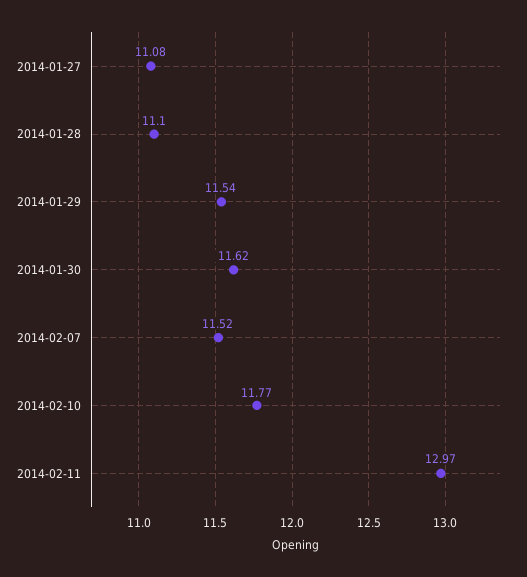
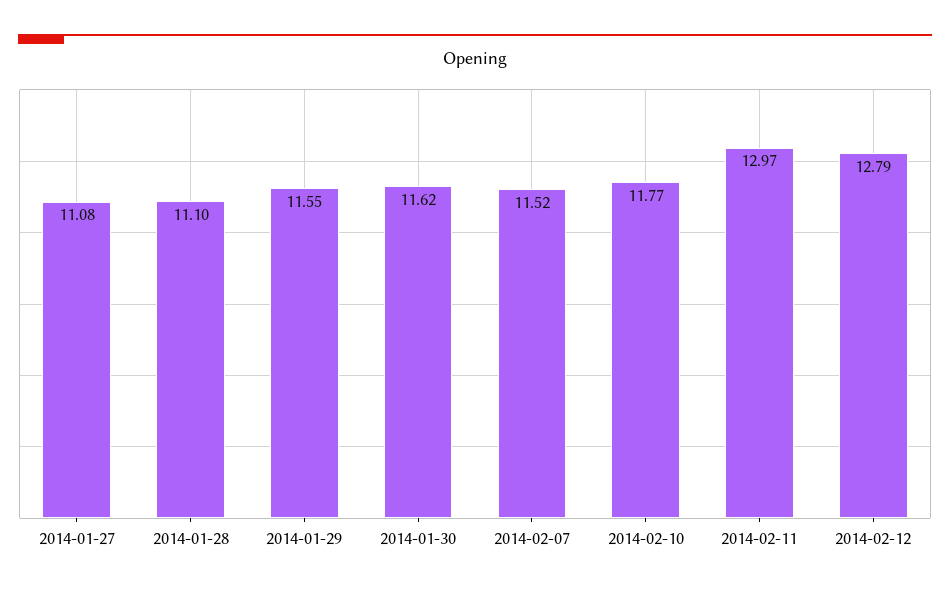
2014-01-29: 11.54 -> 11.55
2014-02-12: none -> 12.79

